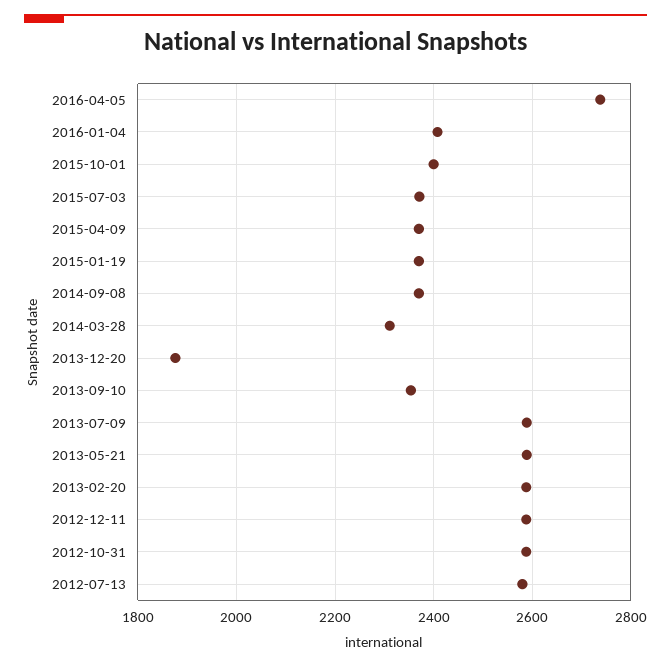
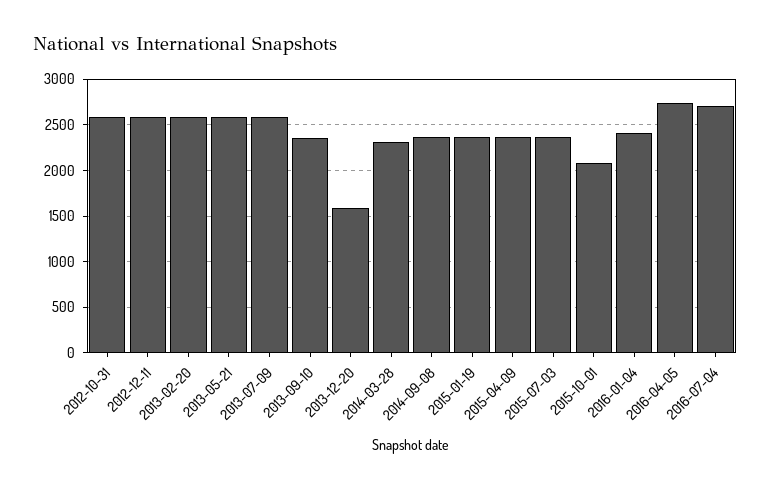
2015-10-01: 2400 -> 2100
2013-12-20: 1880 -> 1600
2012-07-13: 2580 -> none
2016-07-04: none -> 2700

